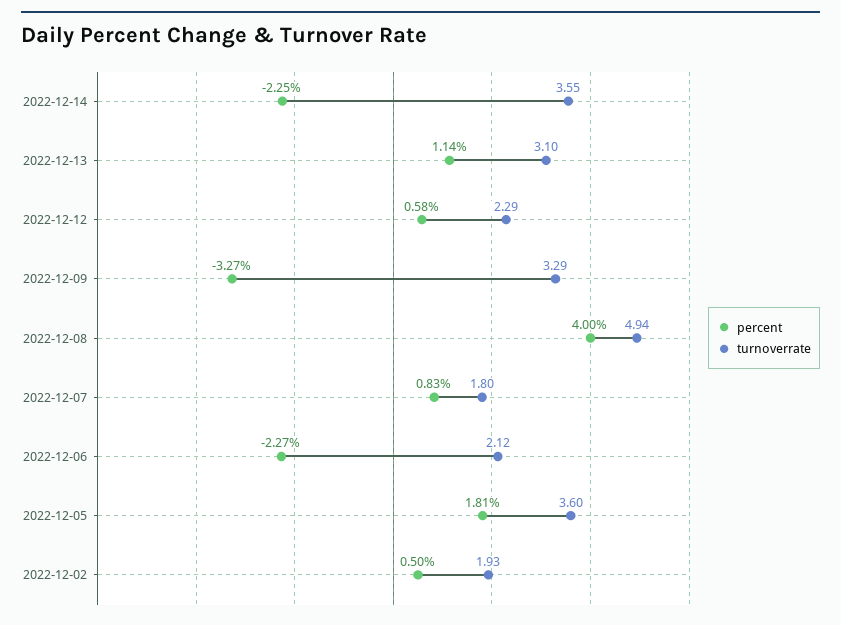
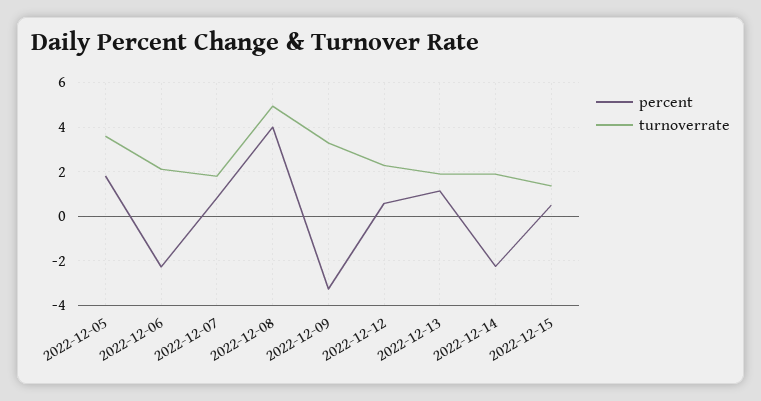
turnoverrate, 2022-12-14: 3.55 -> 2
turnoverrate, 2022-12-13: 3.1 -> 2
percent, 2022-12-02: 0.5 -> none
turnoverrate, 2022-12-02: 1.93 -> none
percent, 2022-12-15: none -> 0.5
turnoverrate, 2022-12-15: none -> 1.5

